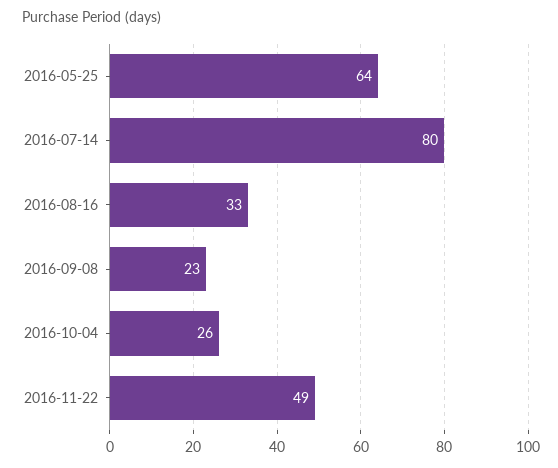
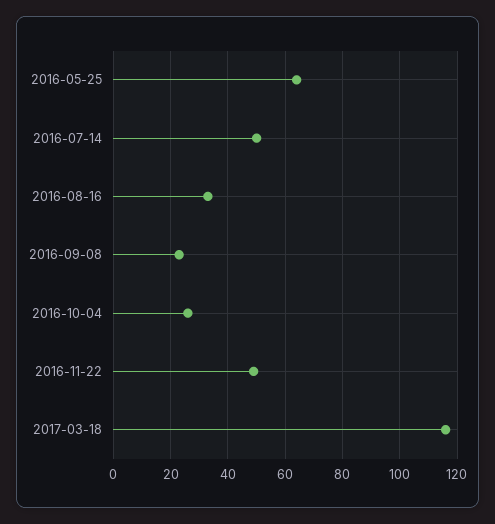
2016-07-14: 80 -> 50
2017-03-18: none -> 115

